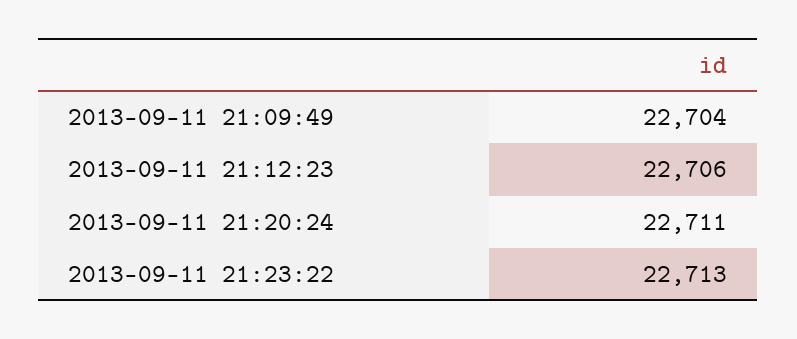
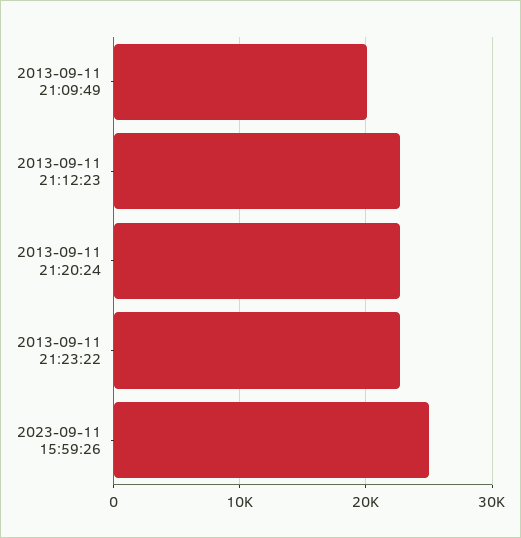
2013-09-11 21:09:49: 22704 -> 20000
2023-09-11 15:59:26: none -> 25000

